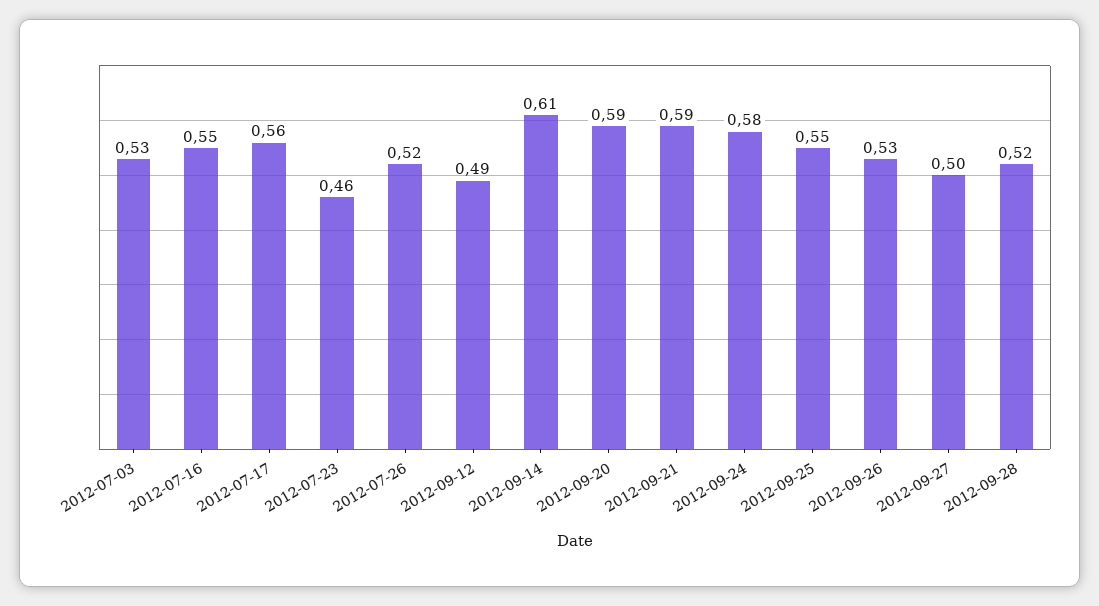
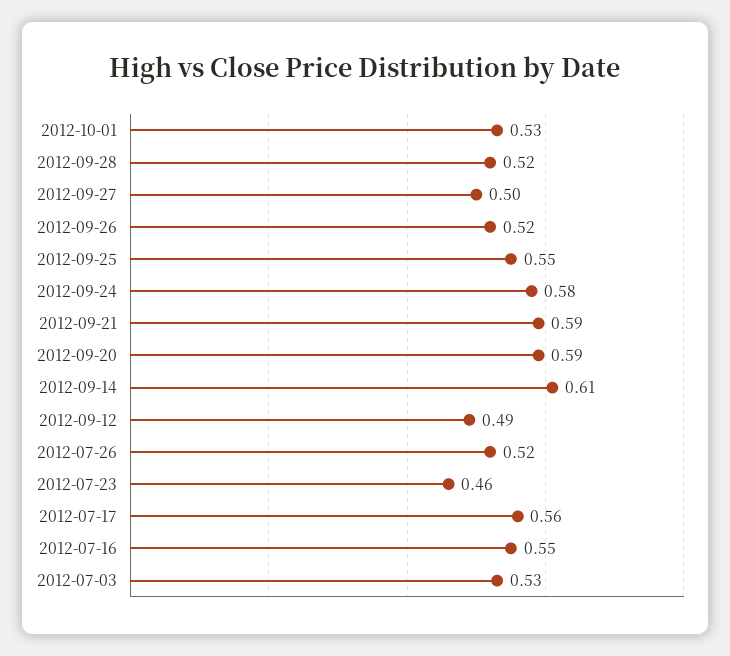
2012-09-26: 0.53 -> 0.52
2012-10-01: none -> 0.53

